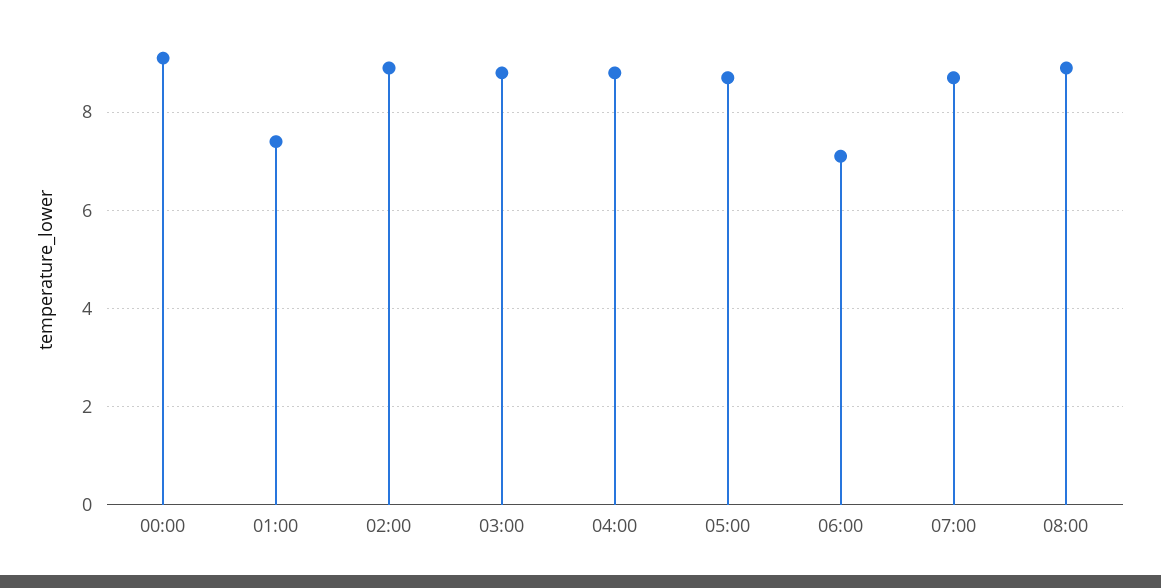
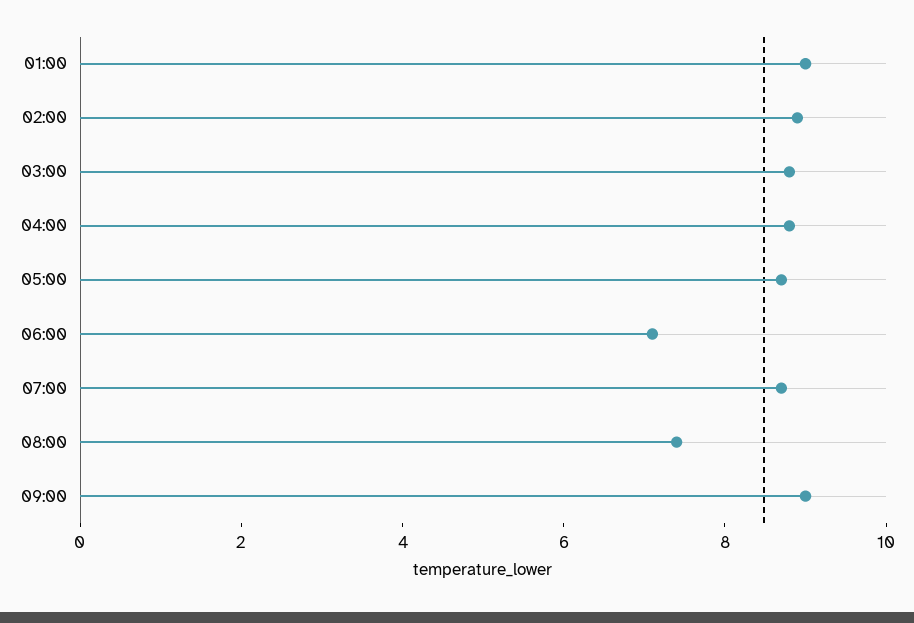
00:00: 9 -> none
01:00: 7.5 -> 9
08:00: 9 -> 7.5
09:00: none -> 9

